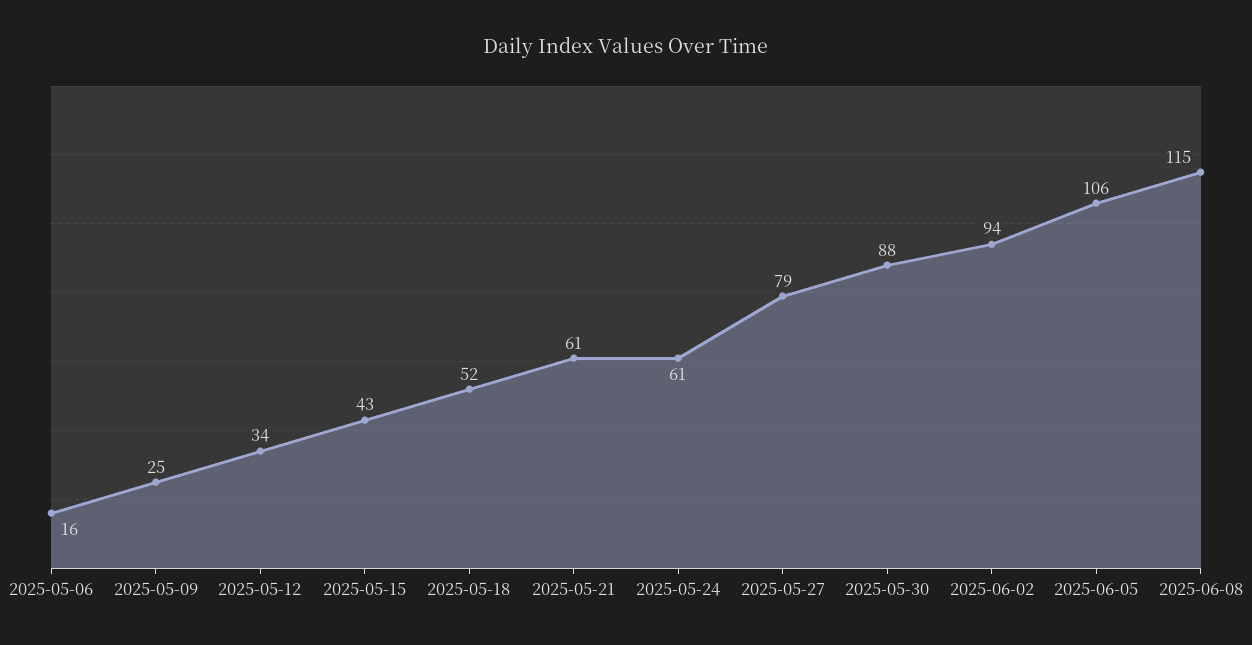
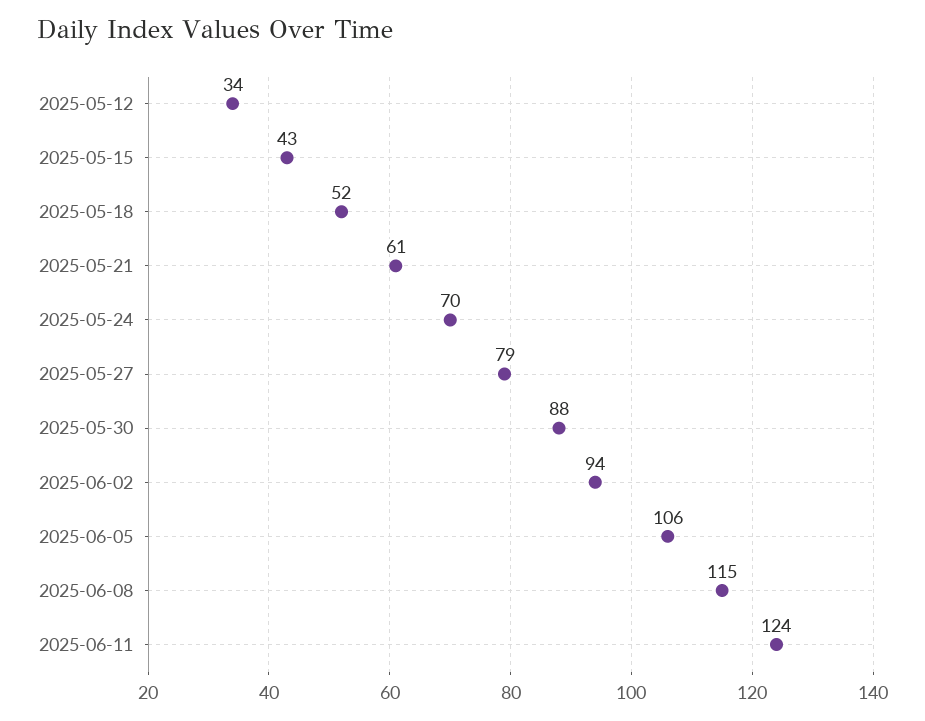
2025-05-06: 16 -> none
2025-05-09: 25 -> none
2025-05-24: 61 -> 70
2025-06-11: none -> 124

